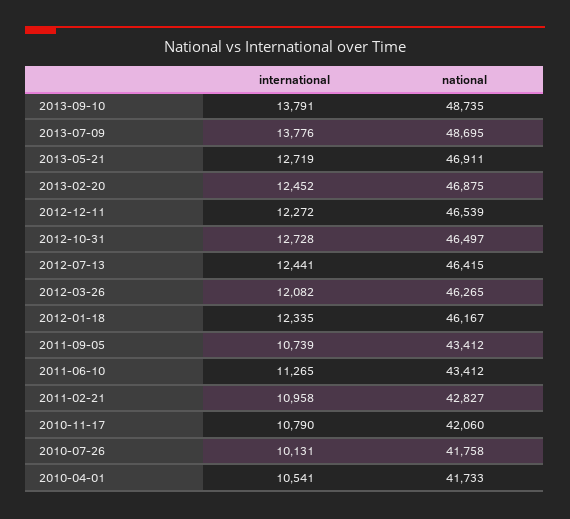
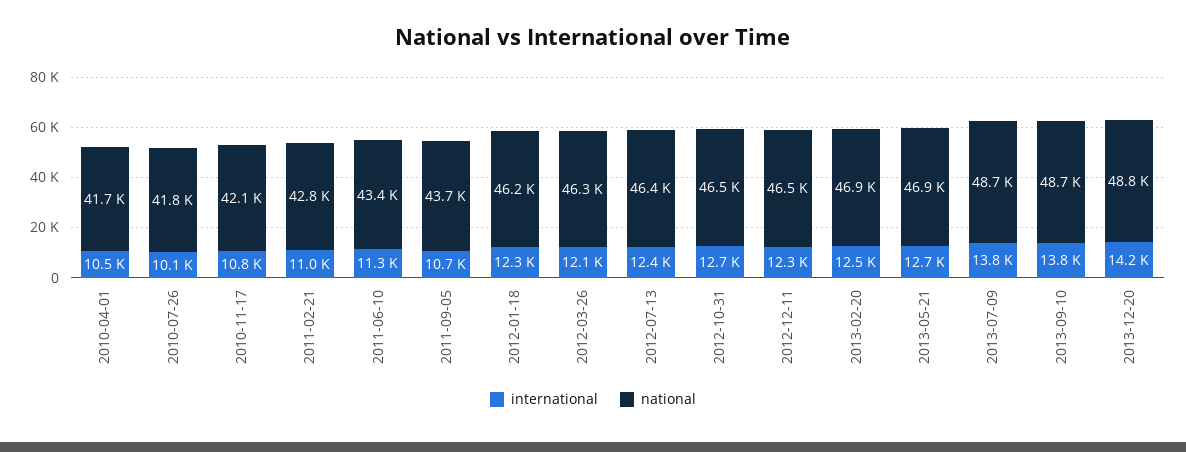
national, 2011-09-05: 43412 -> 43700
international, 2013-12-20: none -> 14200
national, 2013-12-20: none -> 48800

